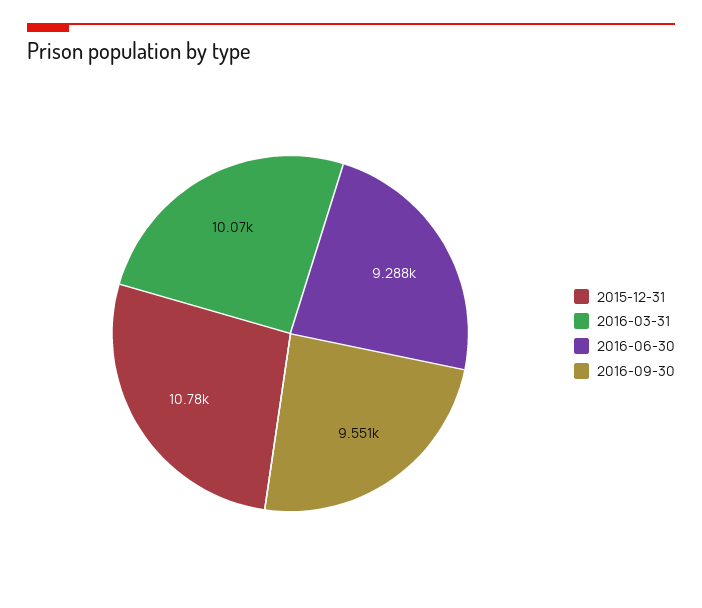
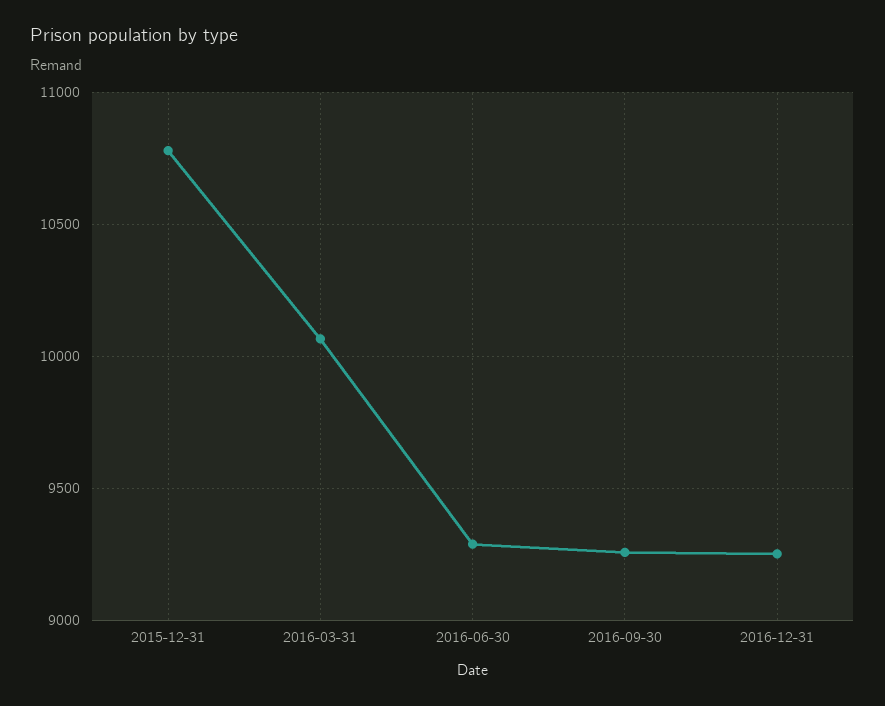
2016-09-30: 9551 -> 9250
2016-12-31: none -> 9250

